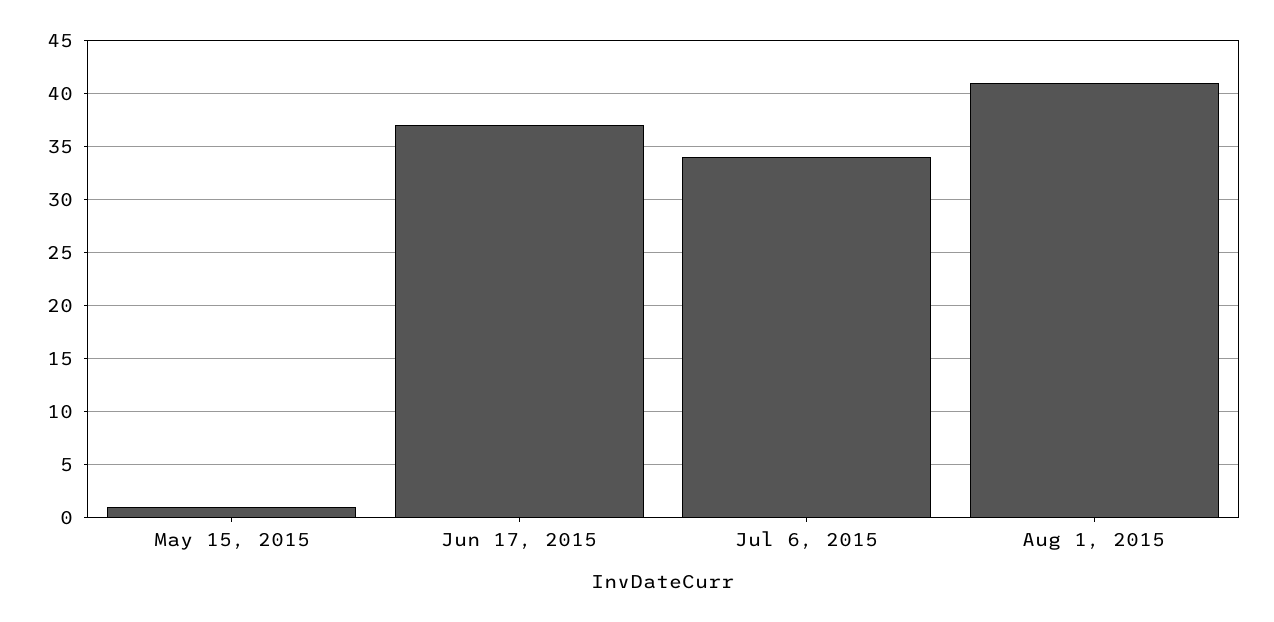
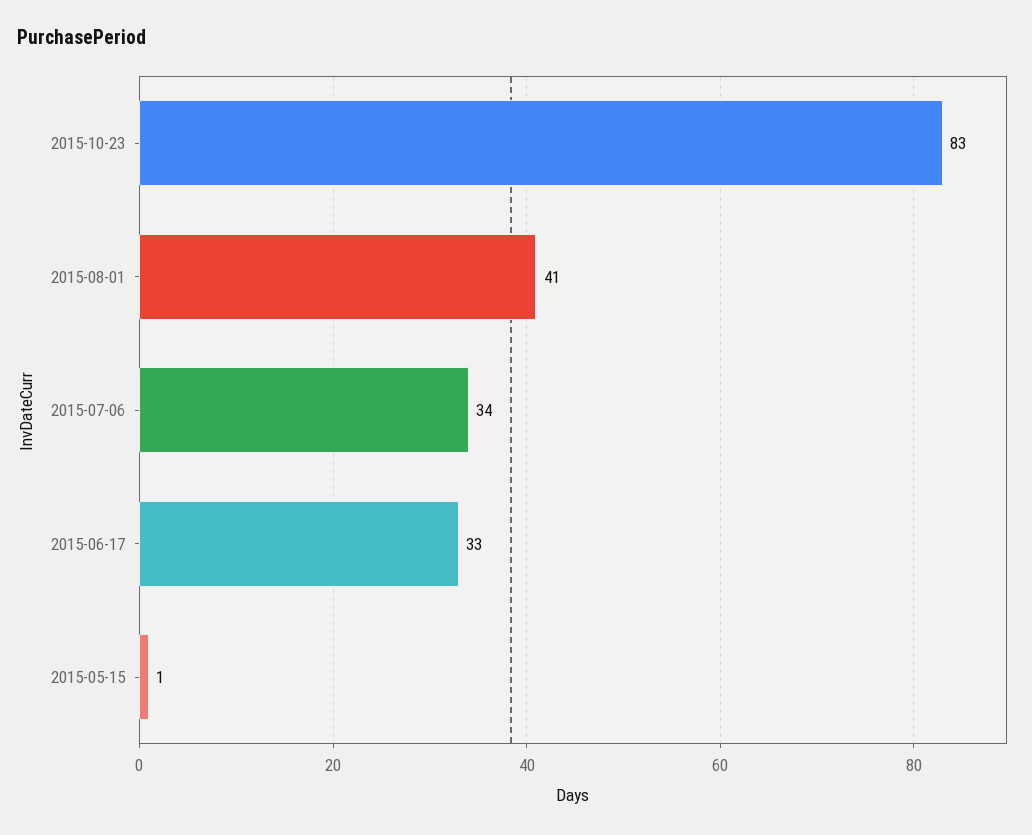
Jun 17, 2015: 37 -> 33
2015-10-23: none -> 83

